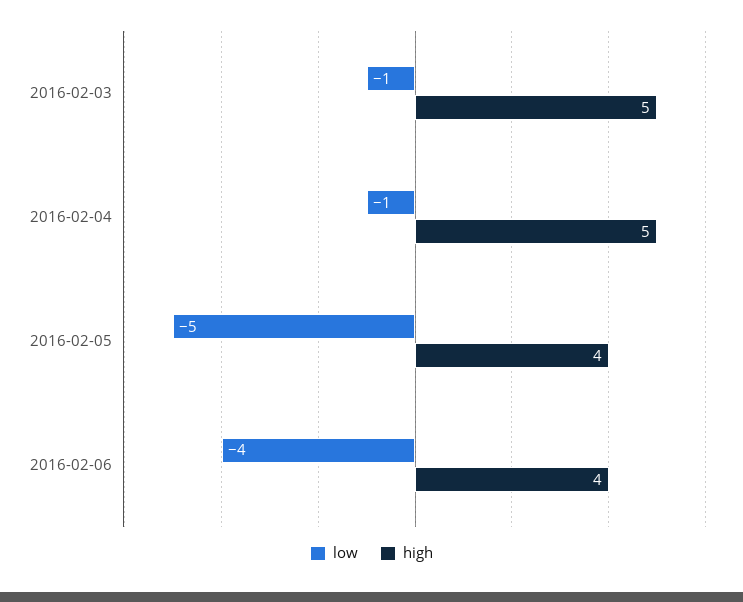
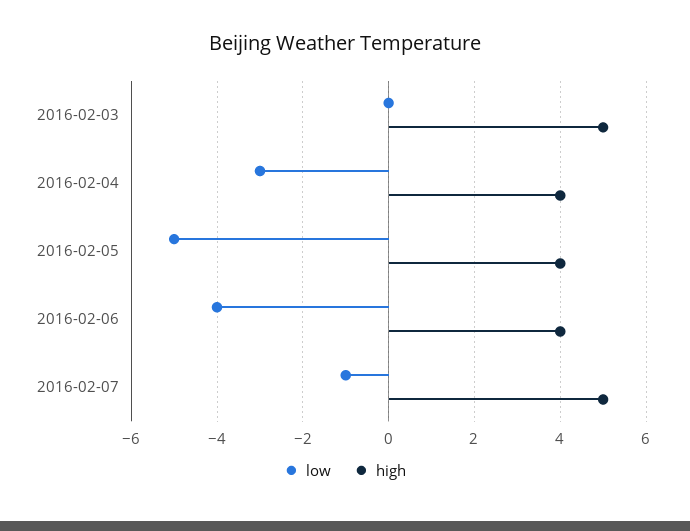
low, 2016-02-03: -1 -> 0
low, 2016-02-04: -1 -> -3
high, 2016-02-04: 5 -> 4
low, 2016-02-07: none -> -1
high, 2016-02-07: none -> 5

